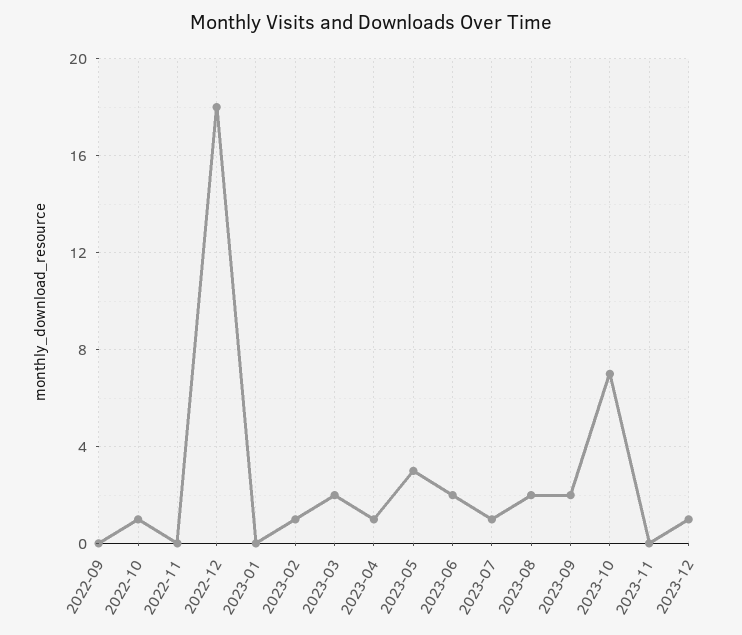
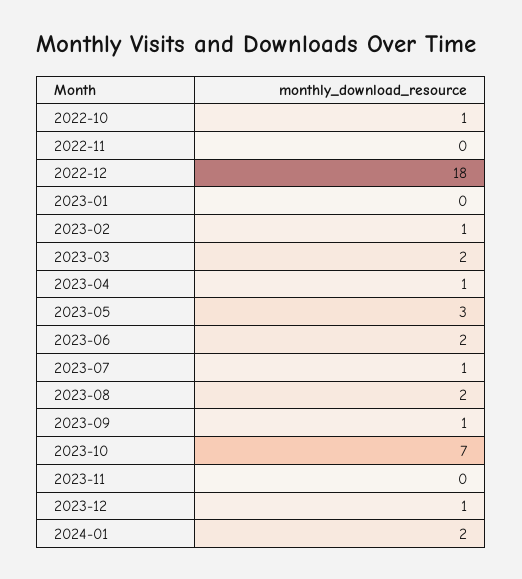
2022-09: 0 -> none
2023-09: 2 -> 1
2024-01: none -> 2

